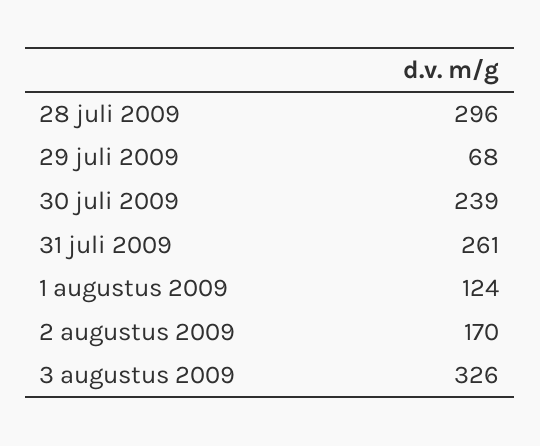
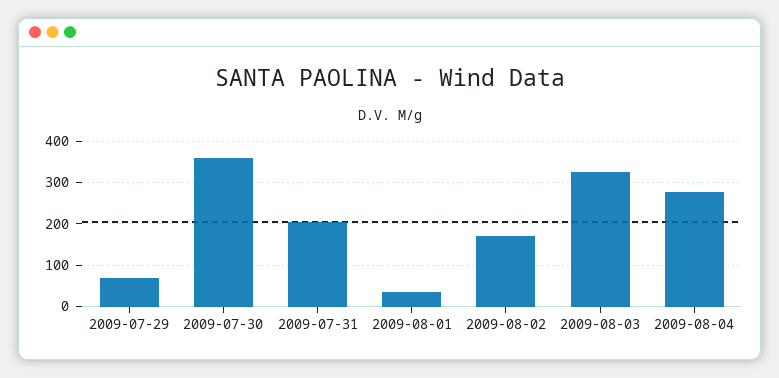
28 juli 2009: 296 -> none
30 juli 2009: 239 -> 360
31 juli 2009: 261 -> 200
1 augustus 2009: 124 -> 40
2009-08-04: none -> 280

